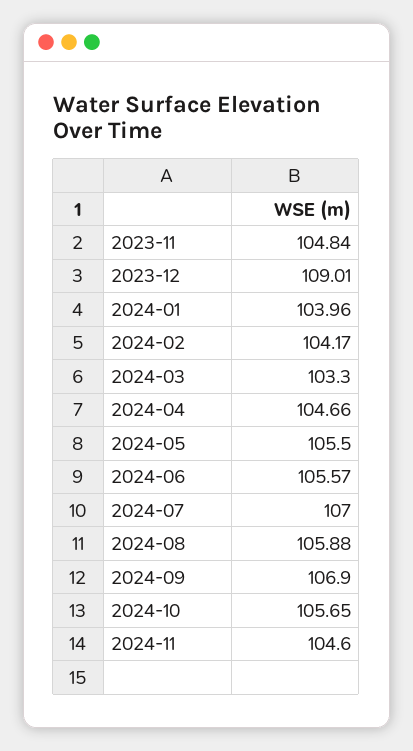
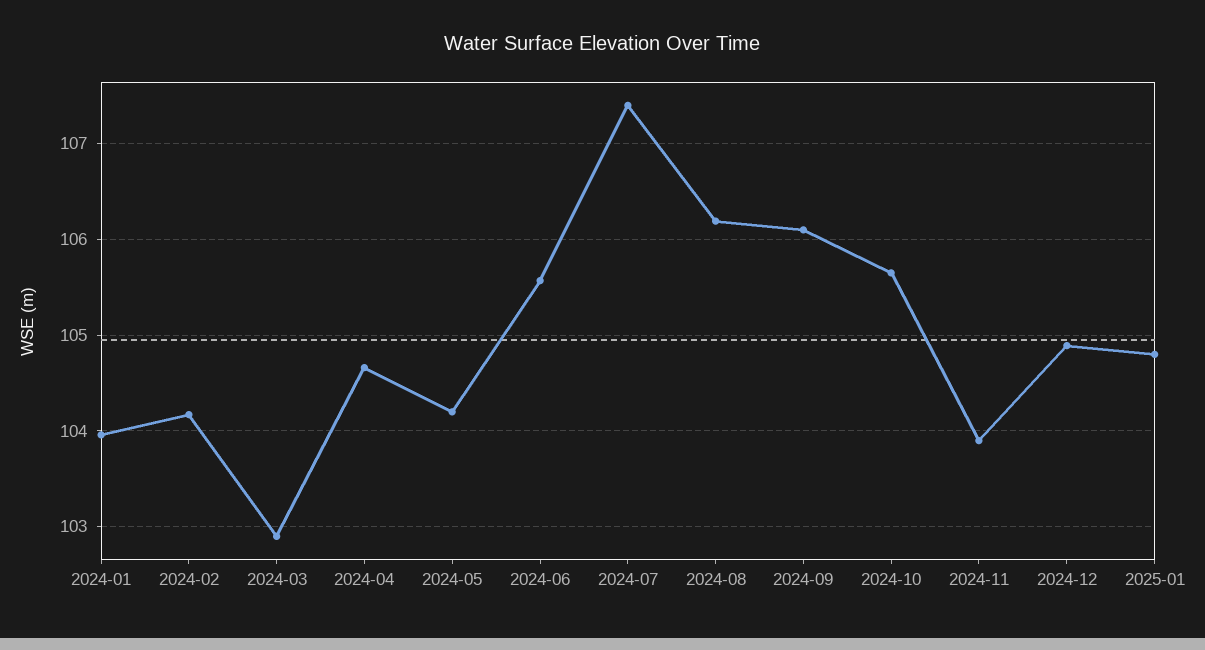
2023-11: 104.84 -> none
2023-12: 109.01 -> none
2024-03: 103.3 -> 102.9
2024-05: 105.5 -> 104.2
2024-07: 107 -> 107.4
2024-08: 105.88 -> 106.2
2024-09: 106.9 -> 106.1
2024-11: 104.6 -> 103.9
2024-12: none -> 104.9
2025-01: none -> 104.8

